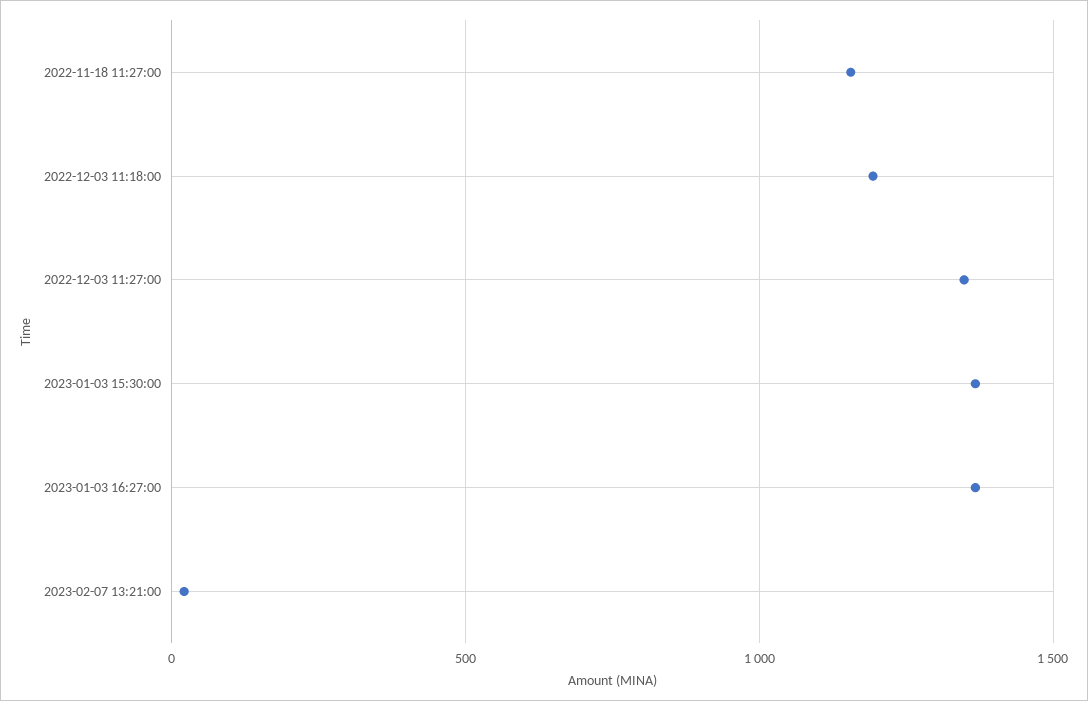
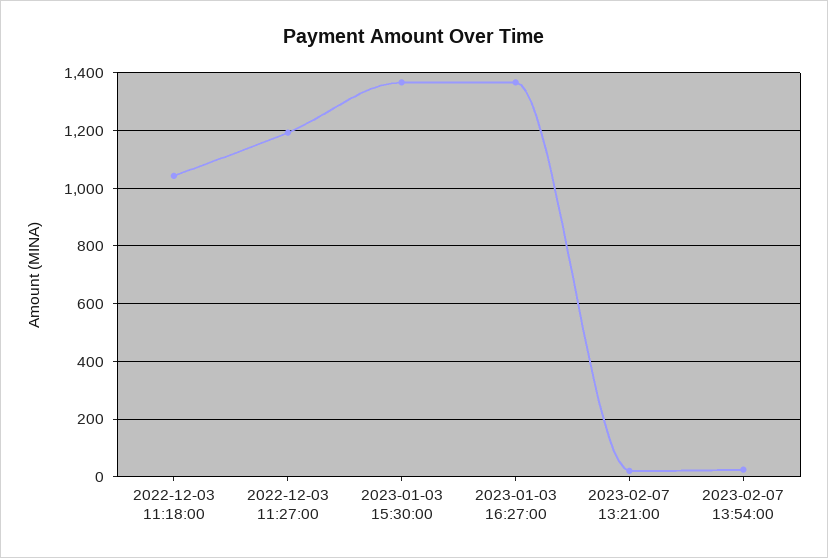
2022-11-18 11:27:00: 1150 -> none
2022-12-03 11:18:00: 1200 -> 1050
2022-12-03 11:27:00: 1350 -> 1200
2023-02-07 13:54:00: none -> 25

